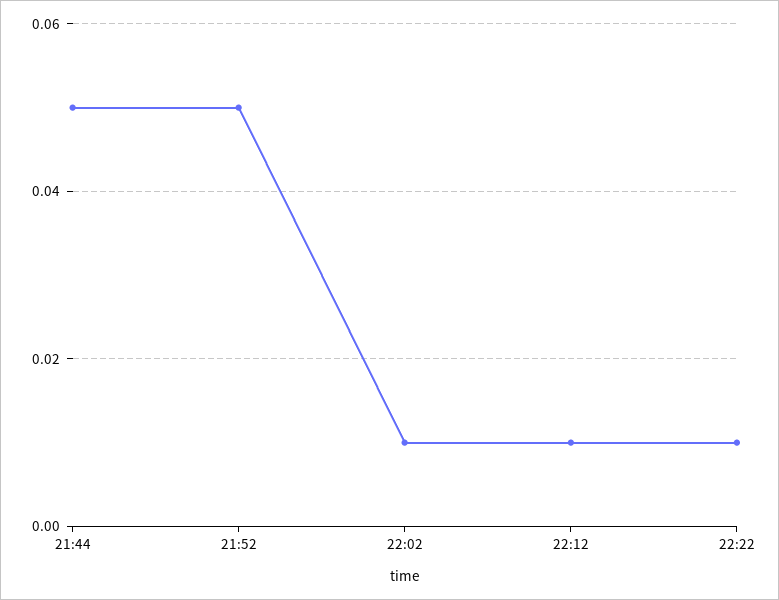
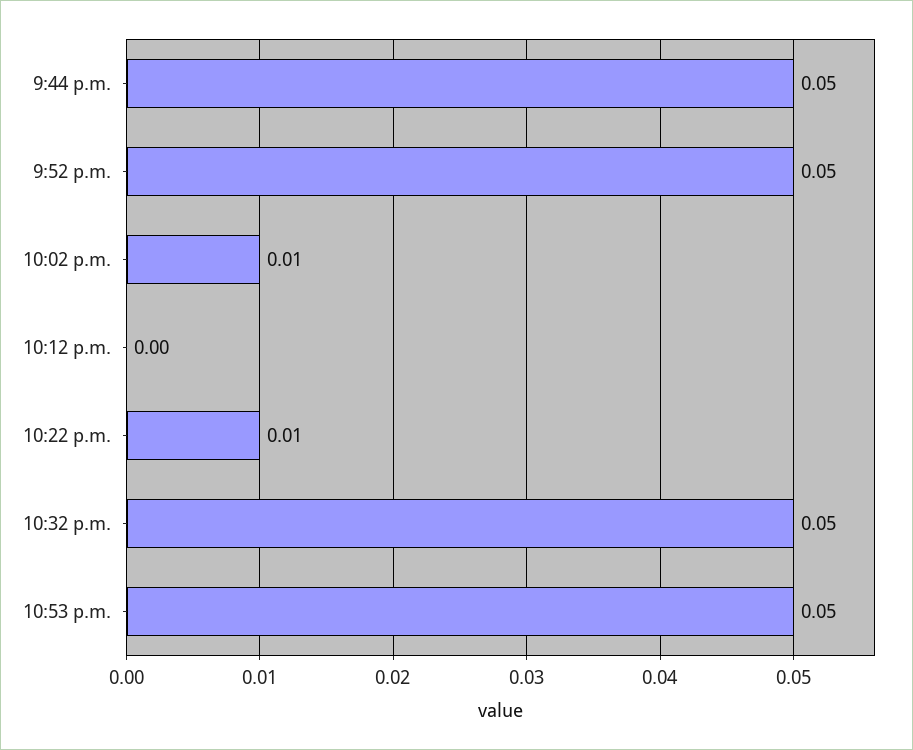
22:12: 0.01 -> 0
10:32 p.m.: none -> 0.05
10:53 p.m.: none -> 0.05

